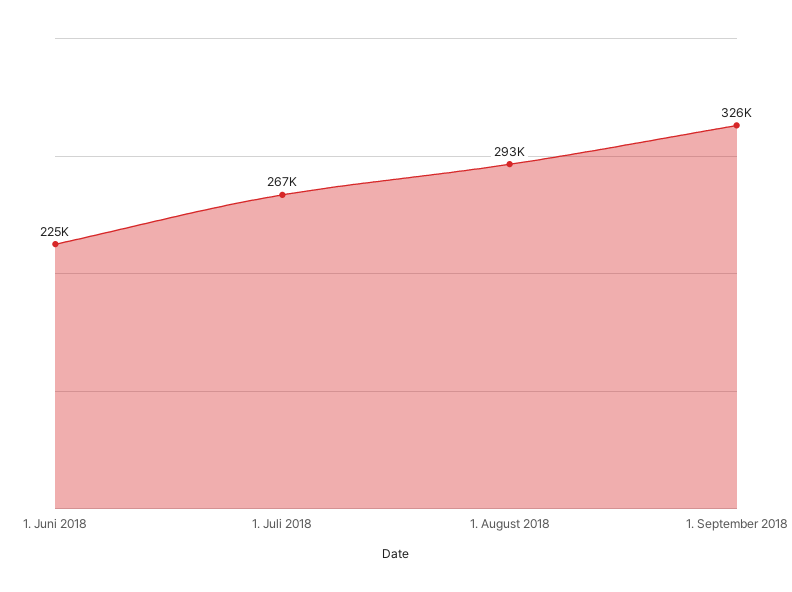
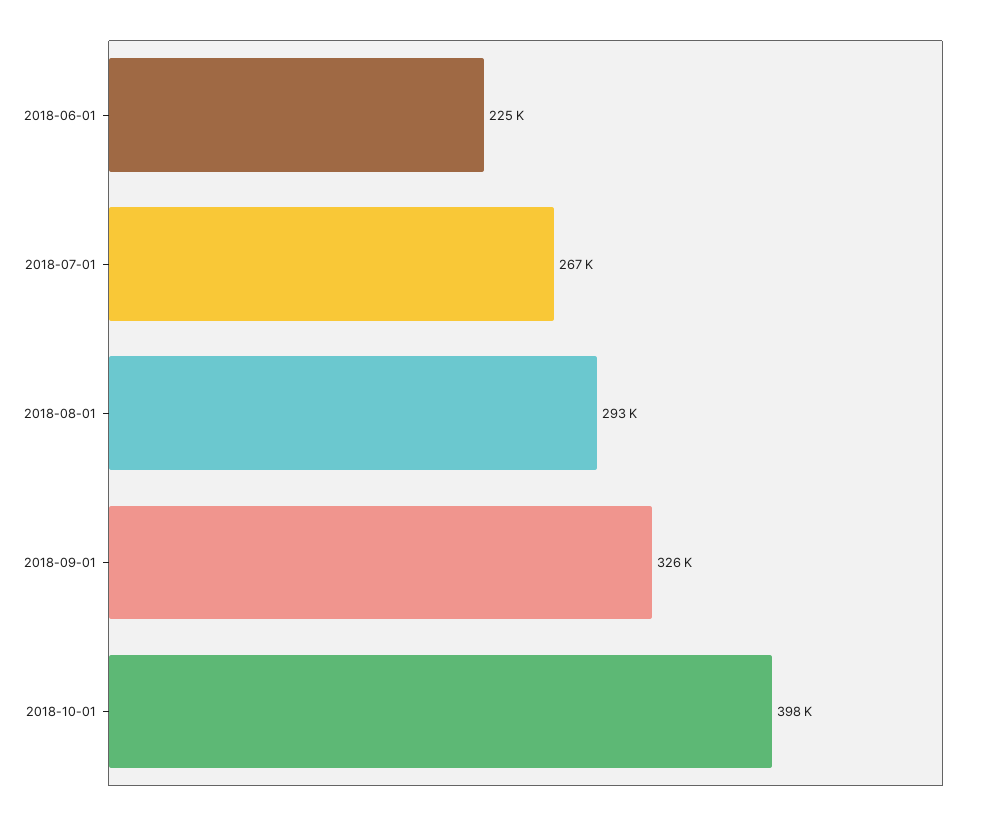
2018-10-01: none -> 398000

